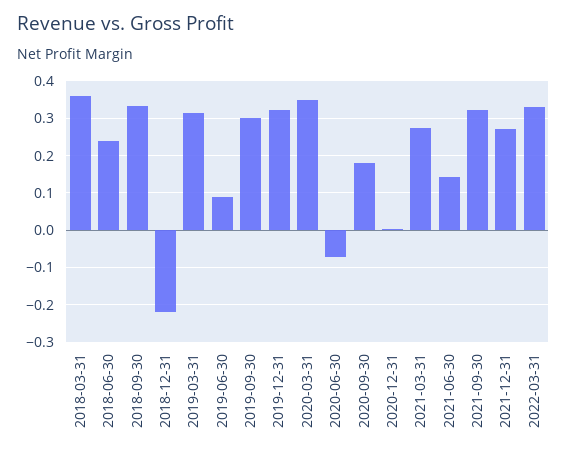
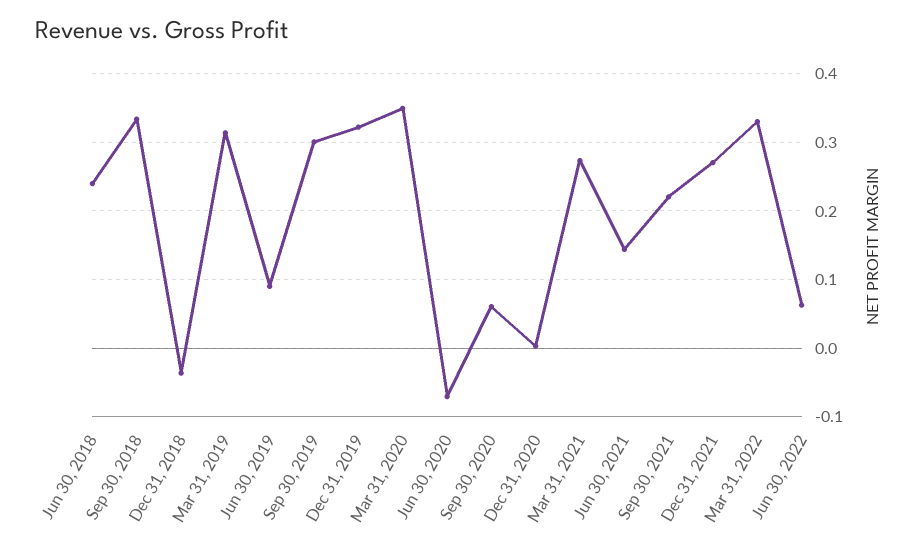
2018-03-31: 0.36 -> none
2018-12-31: -0.22 -> -0.04
2020-09-30: 0.18 -> 0.06
2021-09-30: 0.32 -> 0.22
Jun 30, 2022: none -> 0.06

